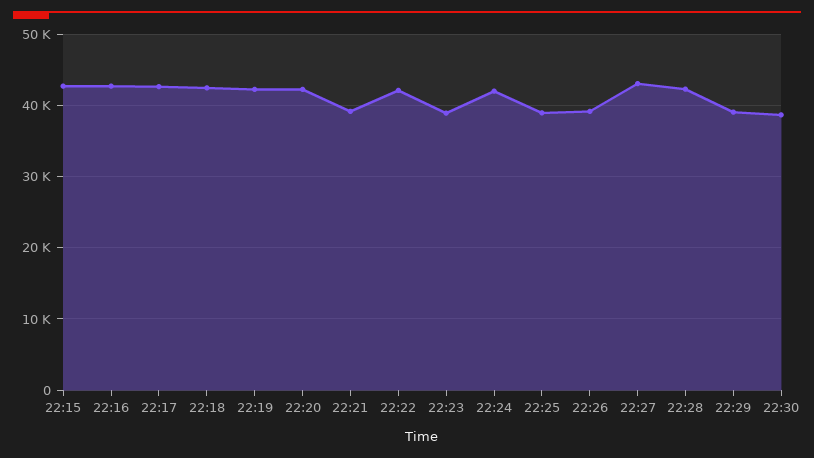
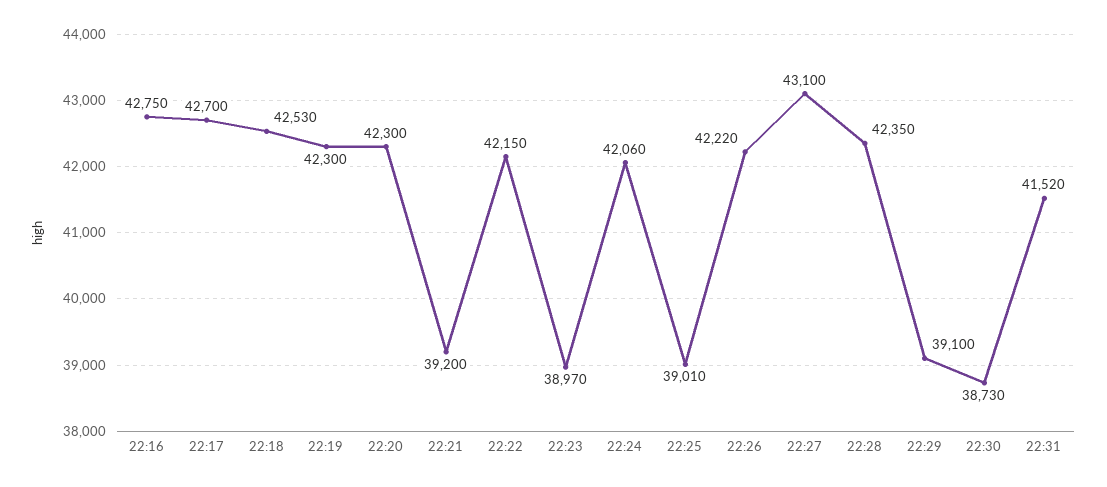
22:15: 43000 -> none
22:26: 39000 -> 42220
22:31: none -> 41520

